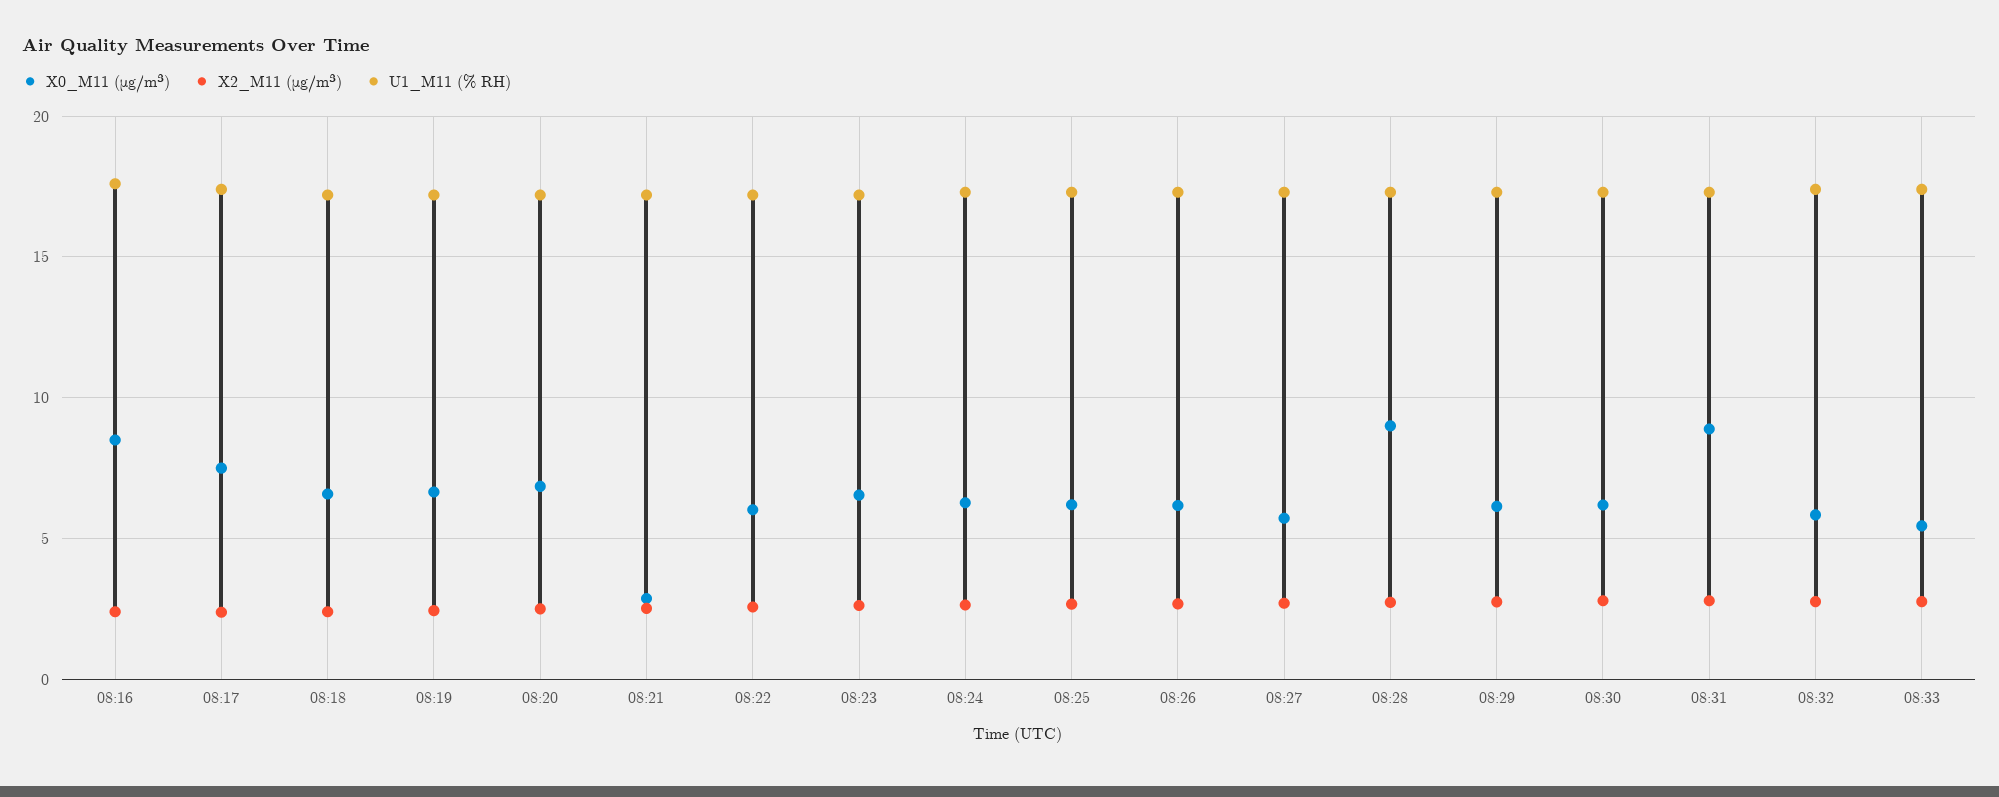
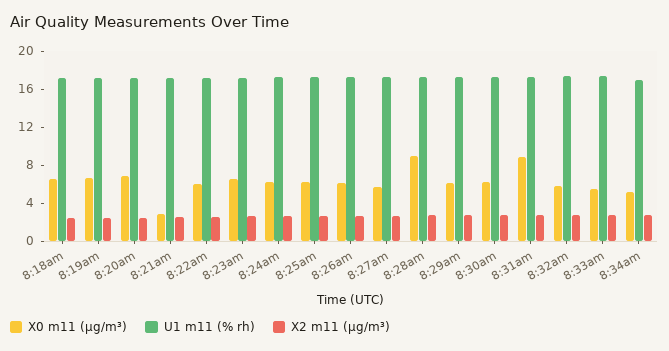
X0_M11 (μg/m³), 08:16: 8.5 -> none
X2_M11 (μg/m³), 08:16: 2.5 -> none
U1_M11 (% RH), 08:16: 17.5 -> none
X0_M11 (μg/m³), 08:17: 7.5 -> none
X2_M11 (μg/m³), 08:17: 2.5 -> none
U1_M11 (% RH), 08:17: 17.5 -> none
X0_M11 (μg/m³), 8:34am: none -> 5
U1_M11 (% RH), 8:34am: none -> 17
X2_M11 (μg/m³), 8:34am: none -> 3

